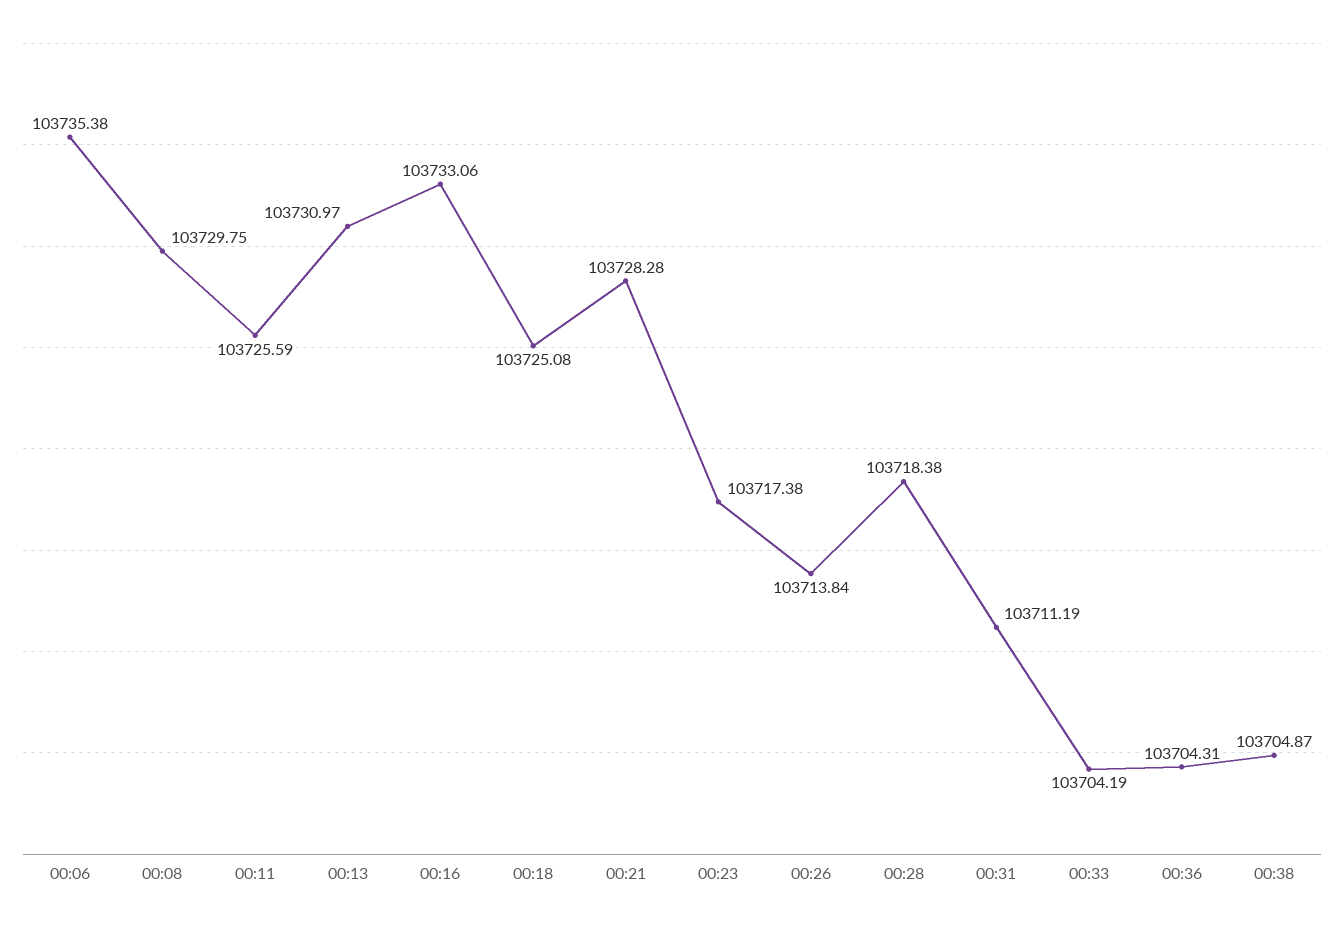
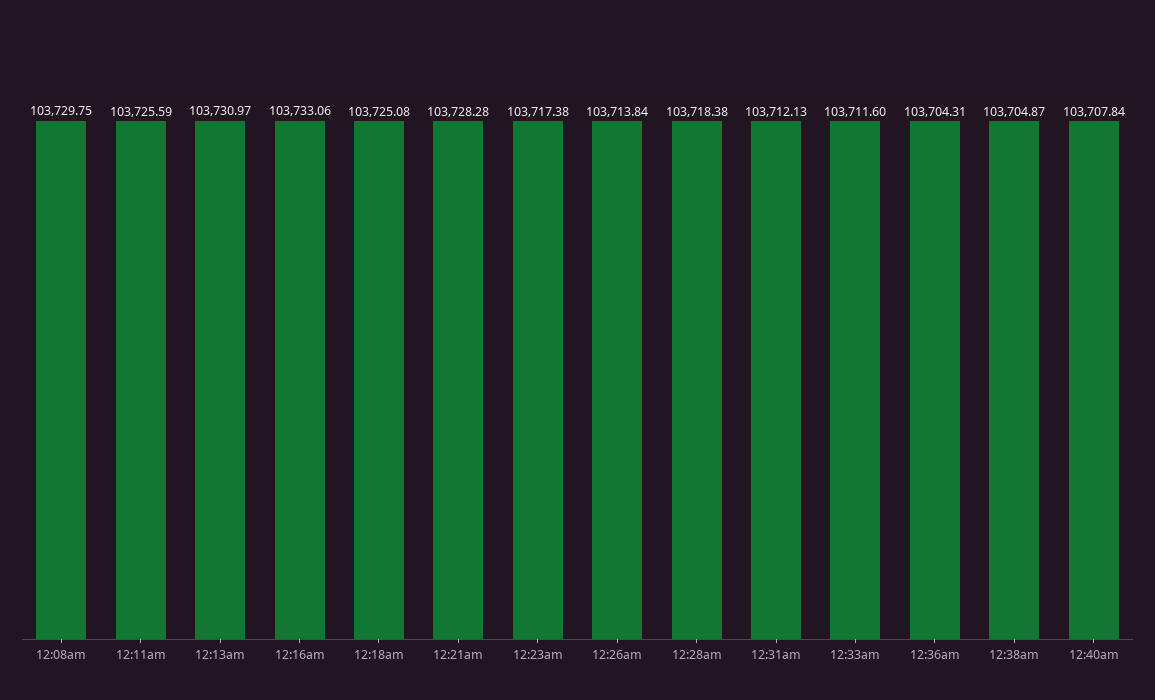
00:06: 103735.38 -> none
00:31: 103711.19 -> 103712.13
00:33: 103704.19 -> 103711.6
12:40am: none -> 103707.84

